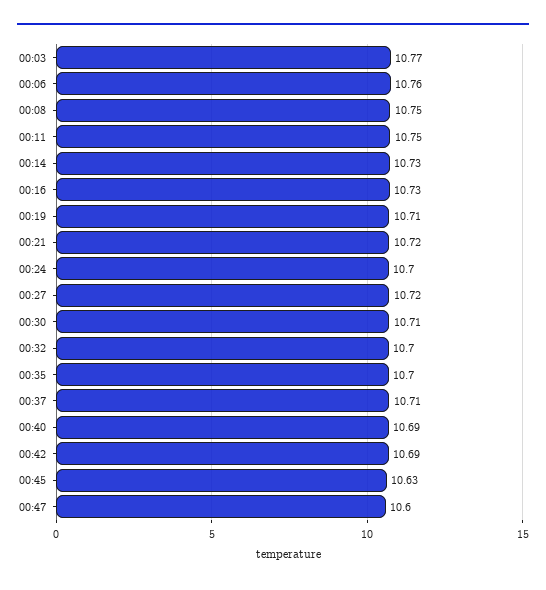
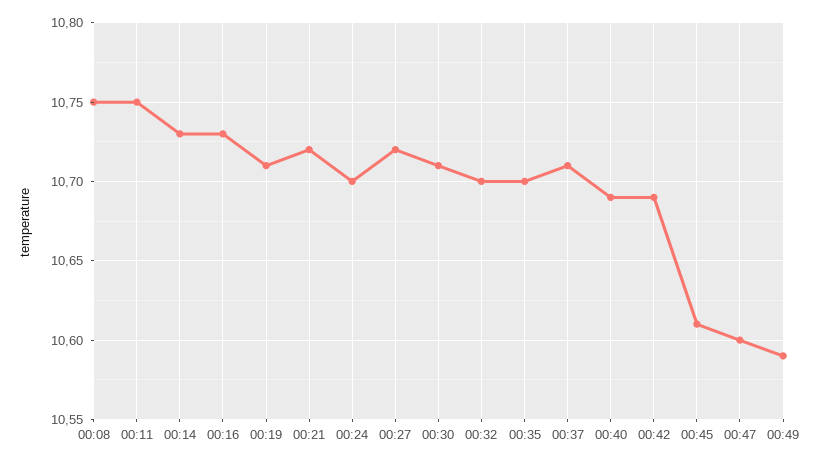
00:03: 10.77 -> none
00:06: 10.76 -> none
00:45: 10.63 -> 10.61
00:49: none -> 10.59

